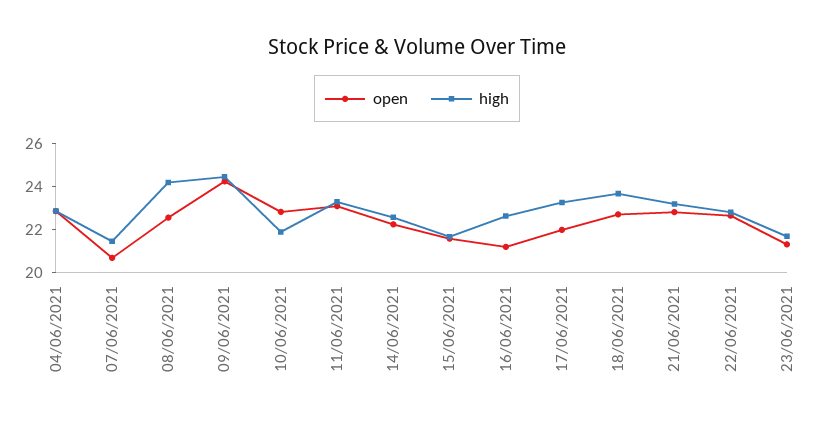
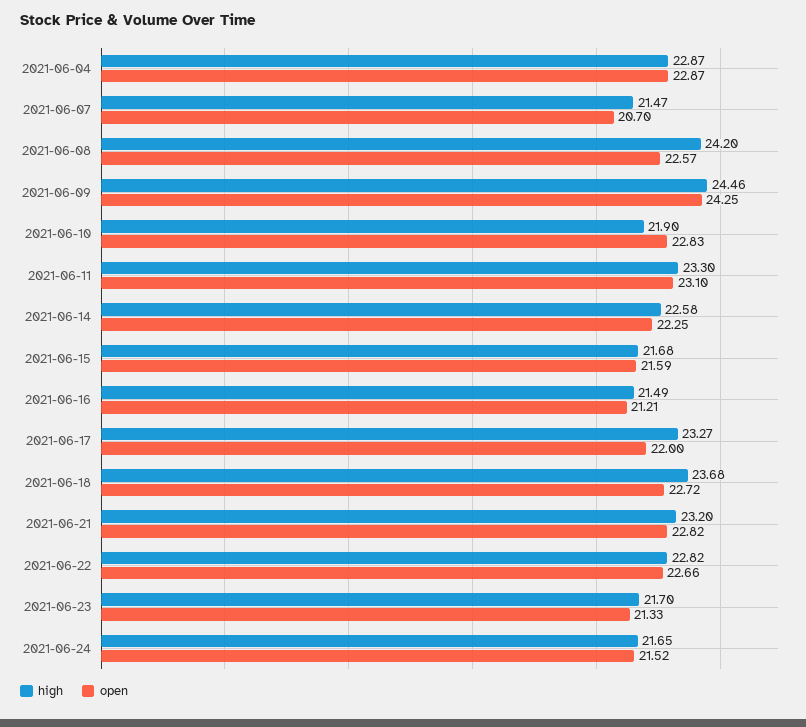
high, 16/06/2021: 22.5 -> 21.49
high, 2021-06-24: none -> 21.65
open, 2021-06-24: none -> 21.52

